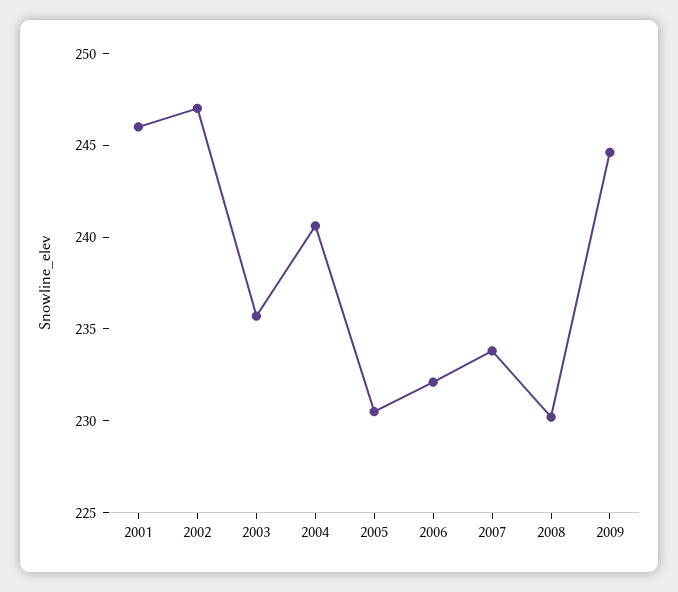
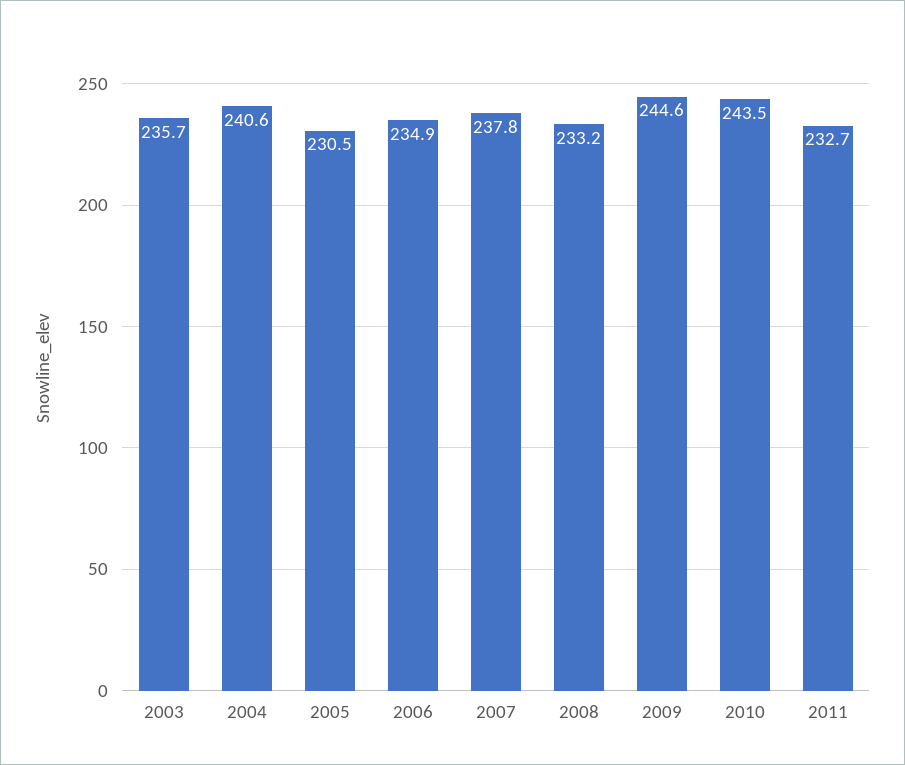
2001: 246 -> none
2002: 247 -> none
2006: 232 -> 234.9
2007: 234 -> 237.8
2008: 230 -> 233.2
2010: none -> 243.5
2011: none -> 232.7

